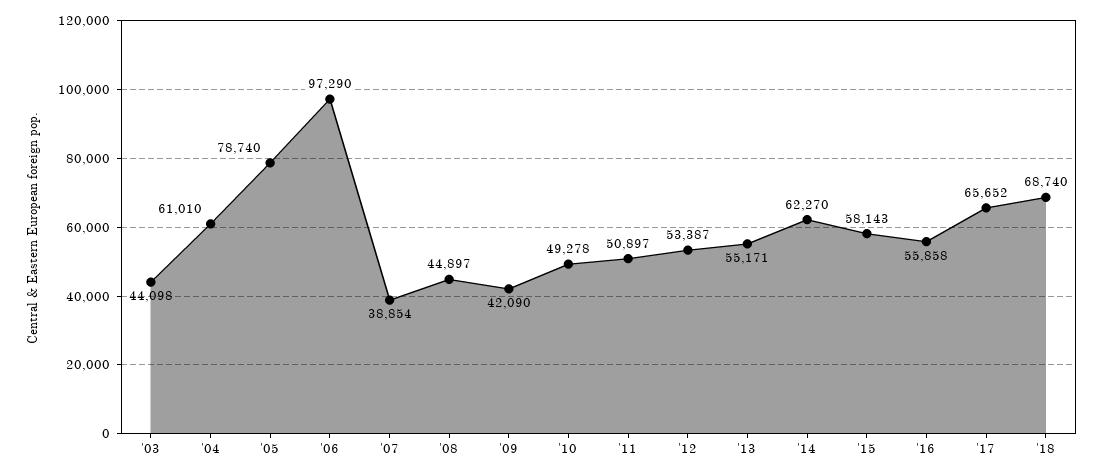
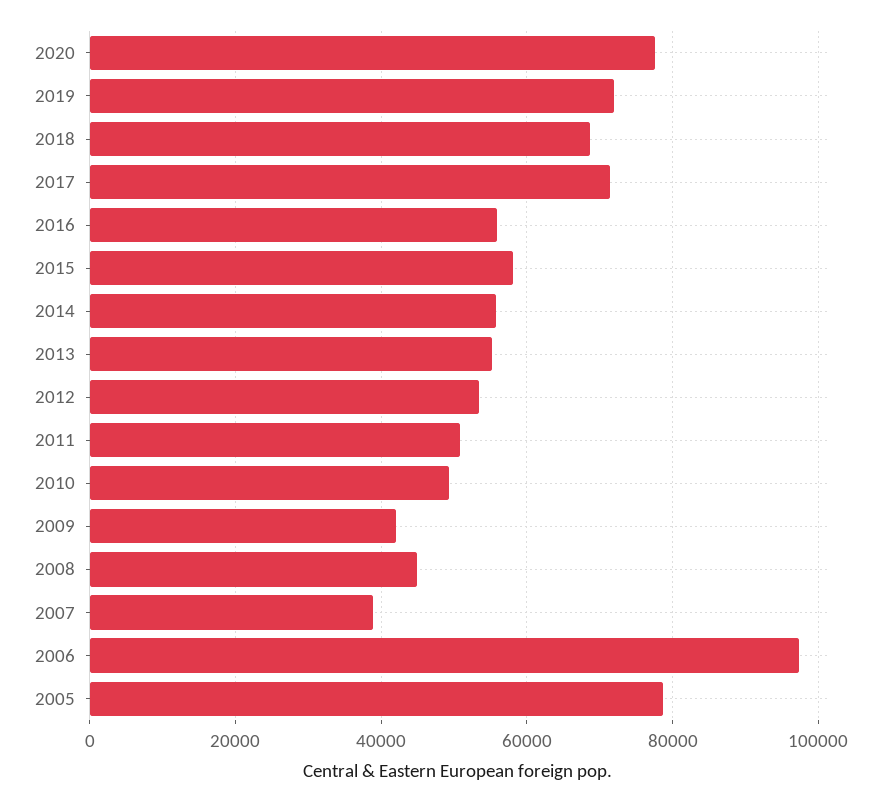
'03: 44098 -> none
'04: 61010 -> none
'14: 62270 -> 56000
'17: 65652 -> 72000
2020: none -> 78000
2019: none -> 72000

